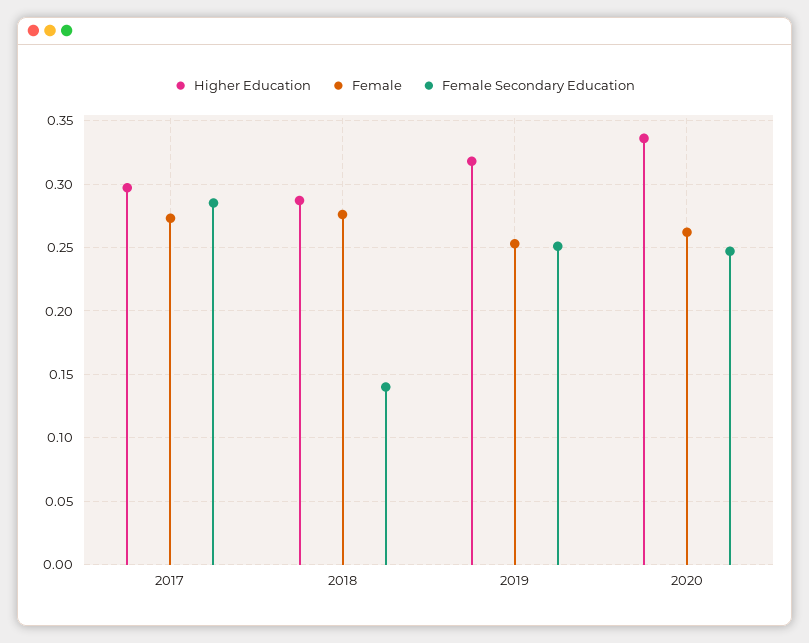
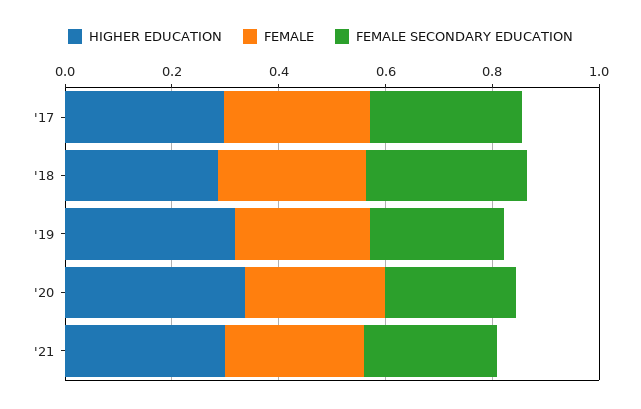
Female Secondary Education, 2018: 0.14 -> 0.3
Higher Education, '21: none -> 0.3
Female, '21: none -> 0.25
Female Secondary Education, '21: none -> 0.25

